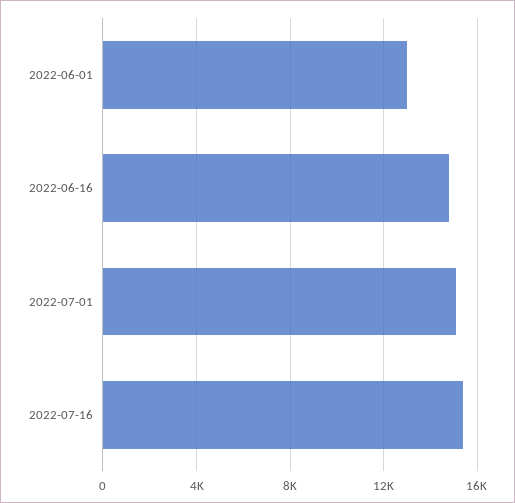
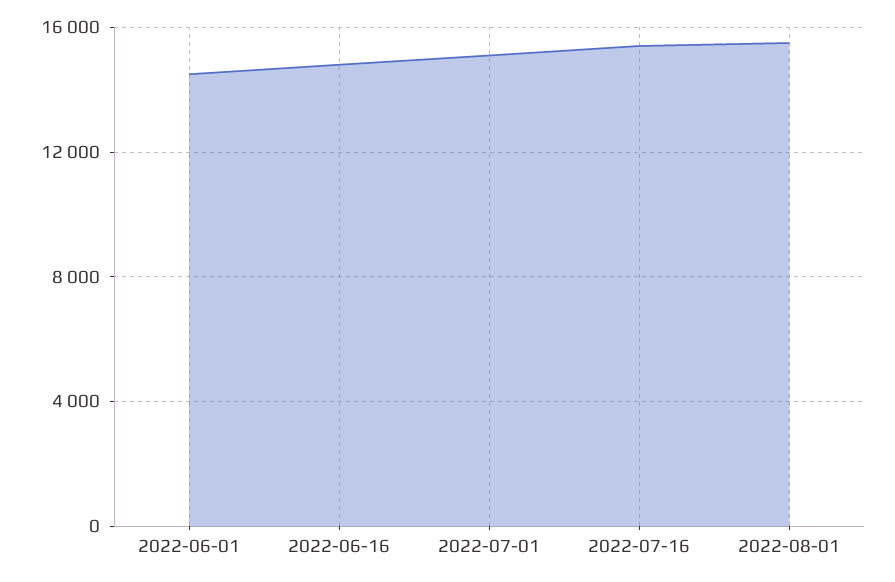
2022-06-01: 13000 -> 14500
2022-08-01: none -> 15500

